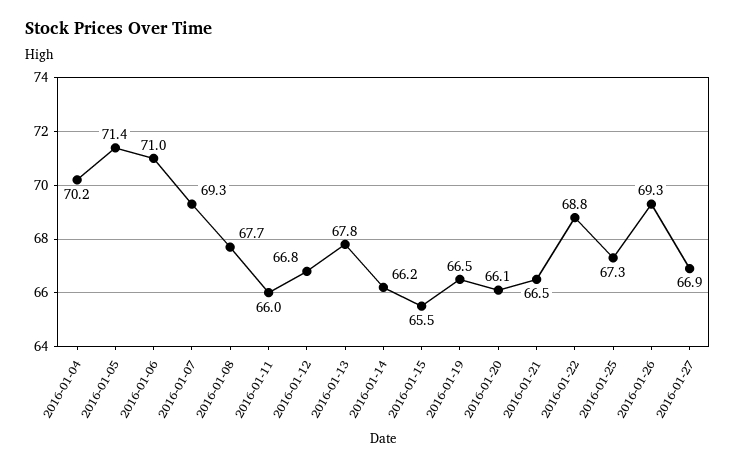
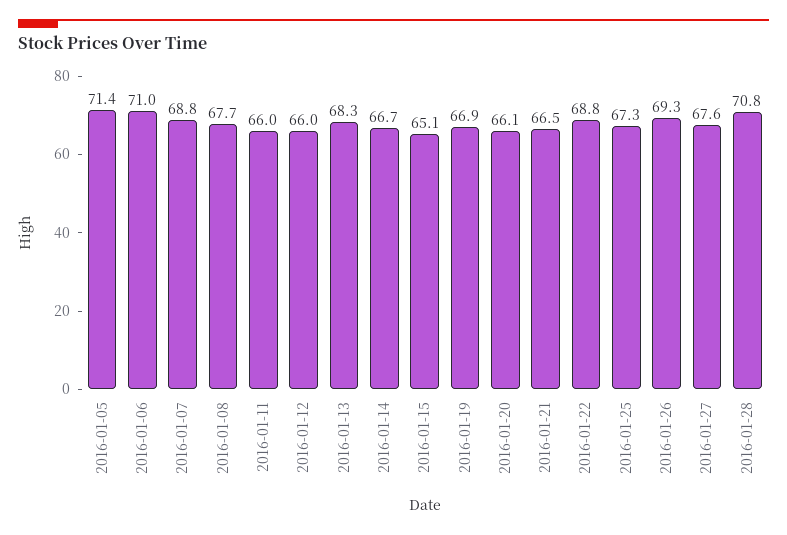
2016-01-04: 70.2 -> none
2016-01-07: 69.3 -> 68.8
2016-01-12: 66.8 -> 66
2016-01-13: 67.8 -> 68.3
2016-01-14: 66.2 -> 66.7
2016-01-15: 65.5 -> 65.1
2016-01-19: 66.5 -> 66.9
2016-01-27: 66.9 -> 67.6
2016-01-28: none -> 70.8

